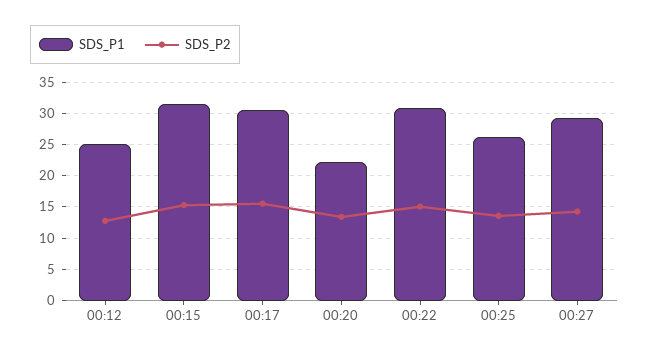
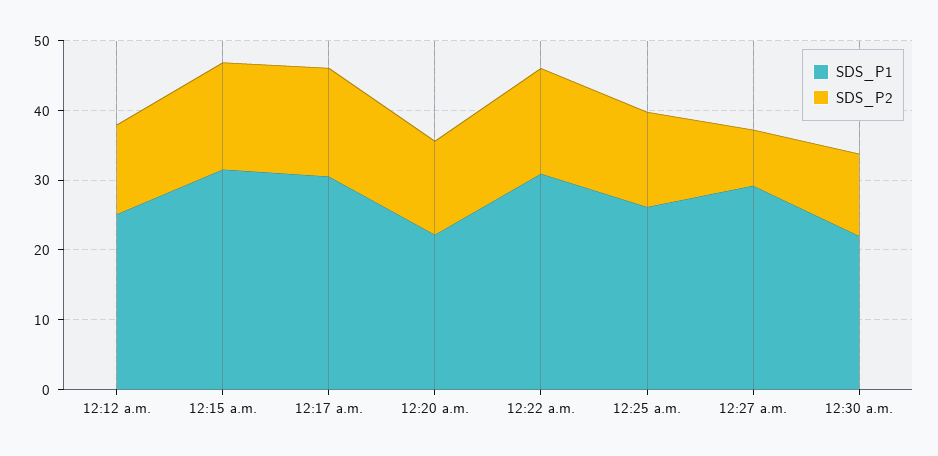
SDS_P2, 00:27: 14 -> 8
SDS_P1, 12:30 a.m.: none -> 22
SDS_P2, 12:30 a.m.: none -> 12

